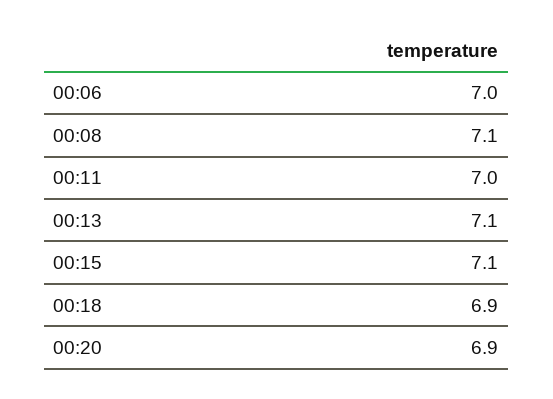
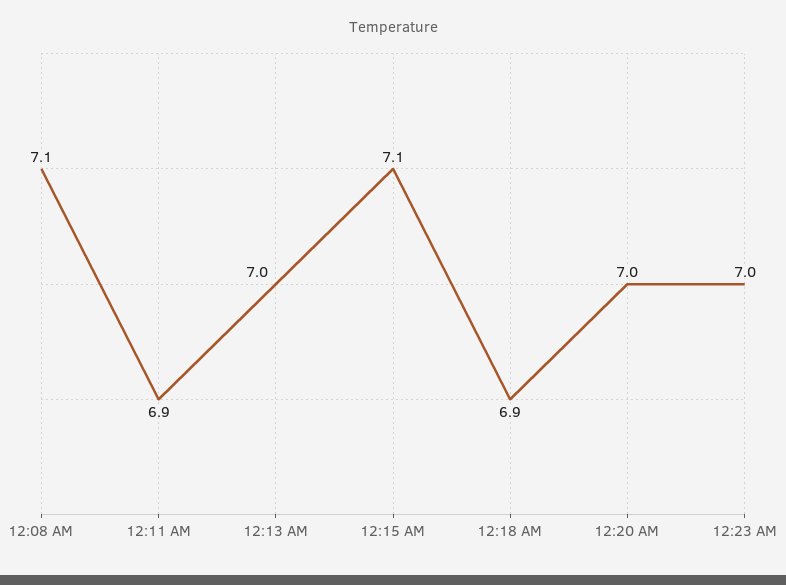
00:06: 7 -> none
00:11: 7 -> 6.9
00:13: 7.1 -> 7
00:20: 6.9 -> 7
12:23 AM: none -> 7

